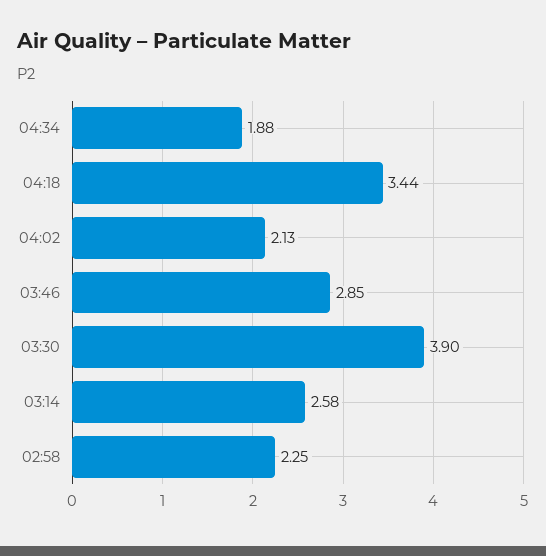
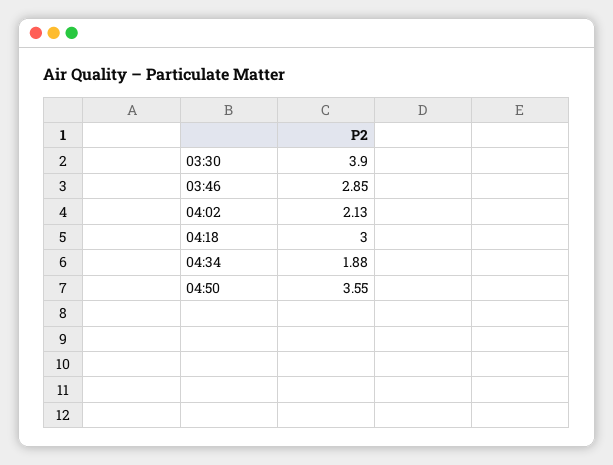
04:18: 3.44 -> 3
03:14: 2.58 -> none
02:58: 2.25 -> none
04:50: none -> 3.55

